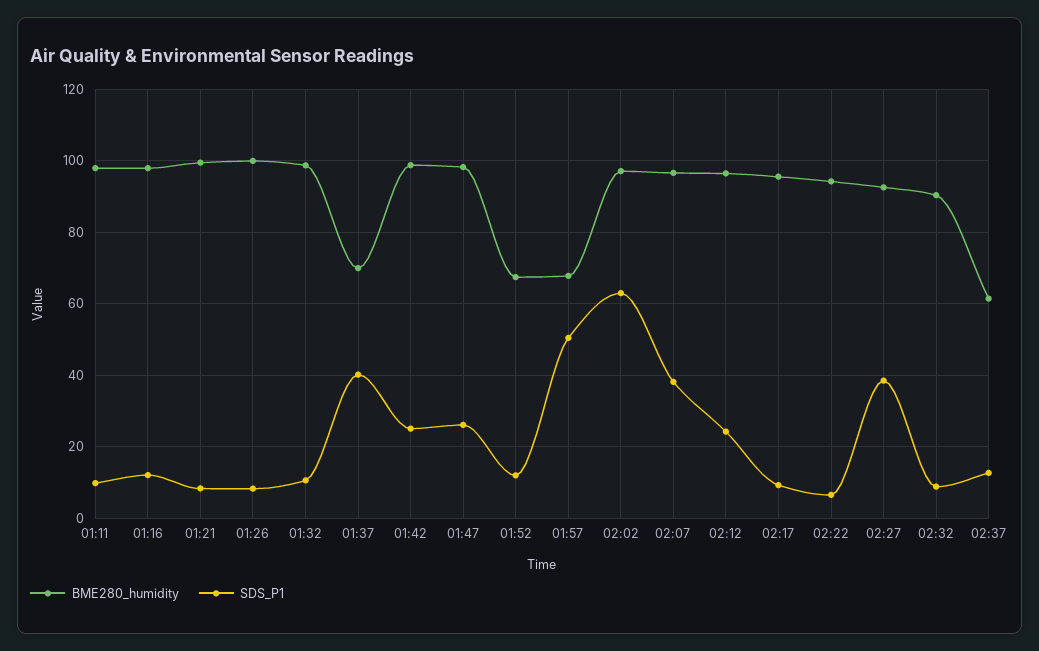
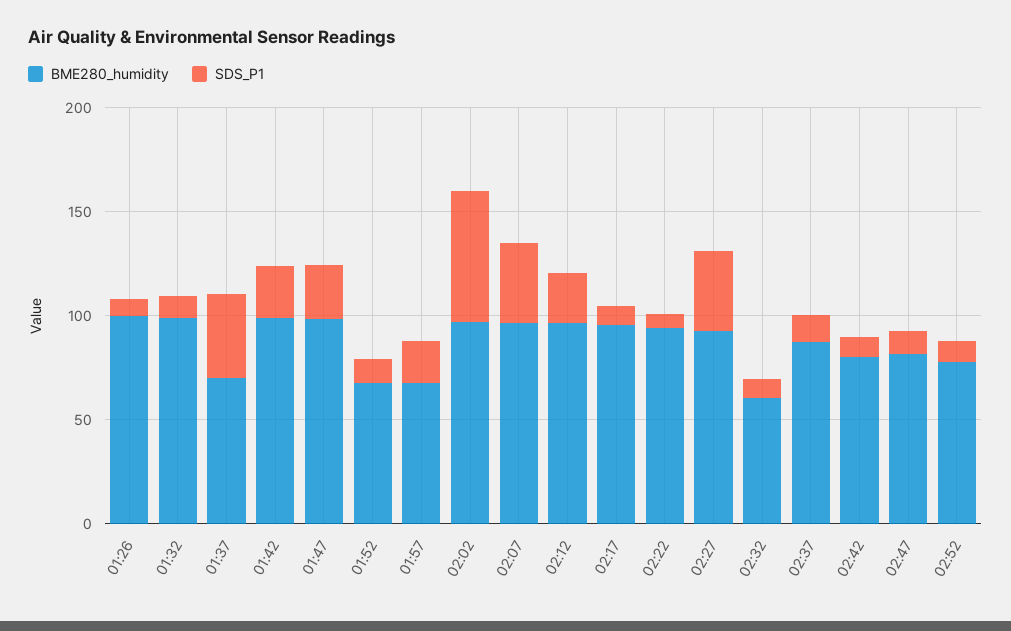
BME280_humidity, 01:11: 98 -> none
SDS_P1, 01:11: 10 -> none
BME280_humidity, 01:16: 98 -> none
SDS_P1, 01:16: 12 -> none
BME280_humidity, 01:21: 100 -> none
SDS_P1, 01:21: 8 -> none
SDS_P1, 01:57: 50 -> 20
BME280_humidity, 02:32: 90 -> 60
BME280_humidity, 02:37: 62 -> 90
BME280_humidity, 02:42: none -> 80
SDS_P1, 02:42: none -> 10
BME280_humidity, 02:47: none -> 80
SDS_P1, 02:47: none -> 10
BME280_humidity, 02:52: none -> 80
SDS_P1, 02:52: none -> 10

